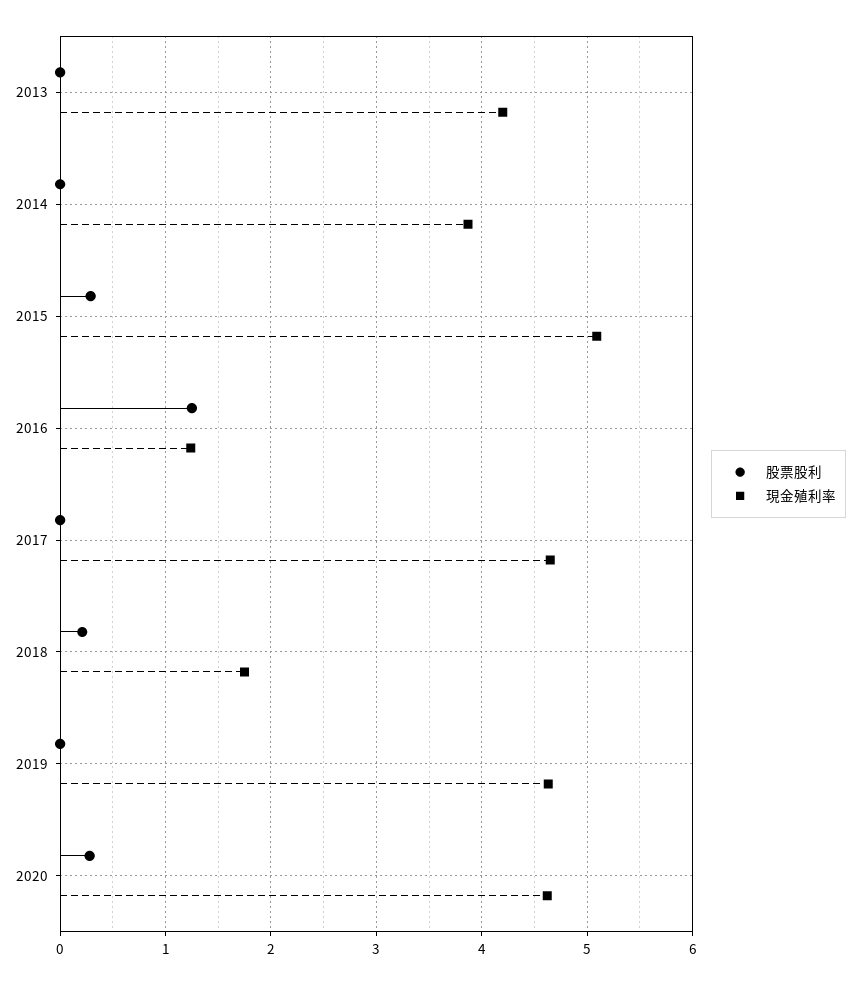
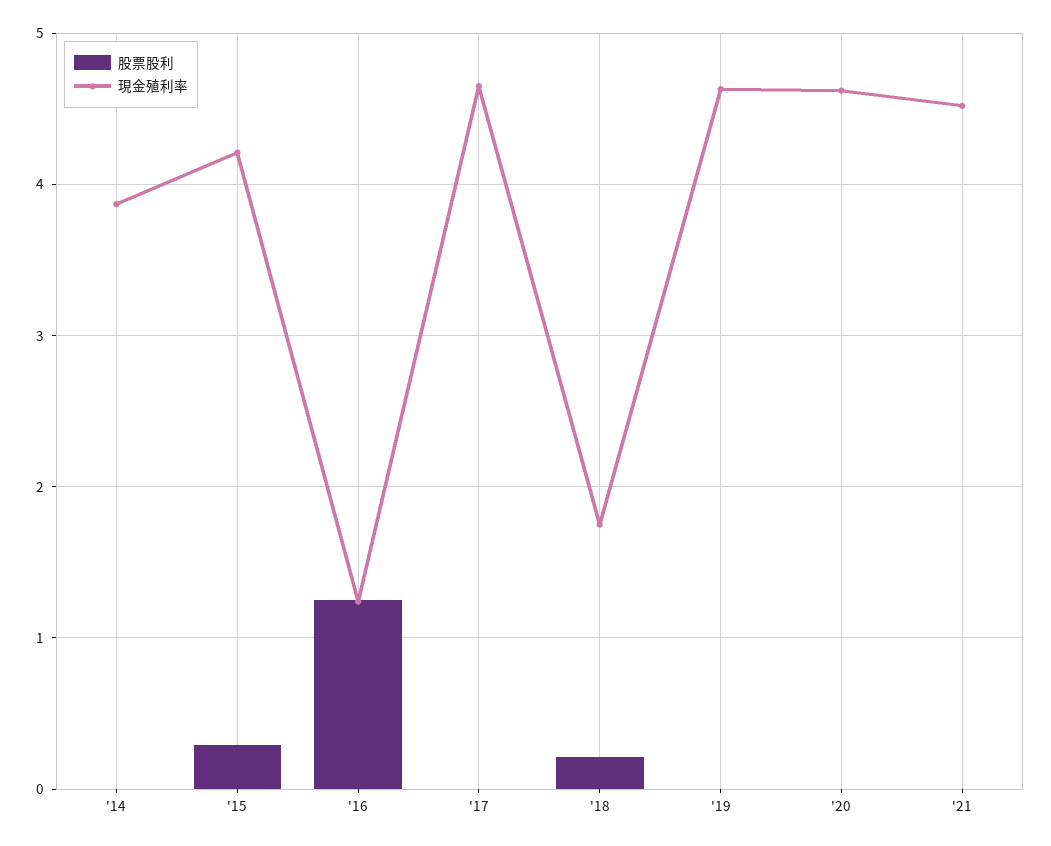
股票股利, 2013: 0 -> none
現金殖利率, 2013: 4.2 -> none
現金殖利率, 2015: 5.1 -> 4.2
股票股利, 2020: 0.3 -> 0
股票股利, '21: none -> 0
現金殖利率, '21: none -> 4.5

